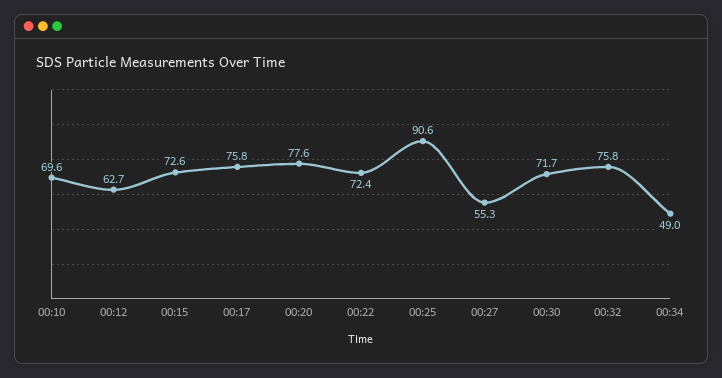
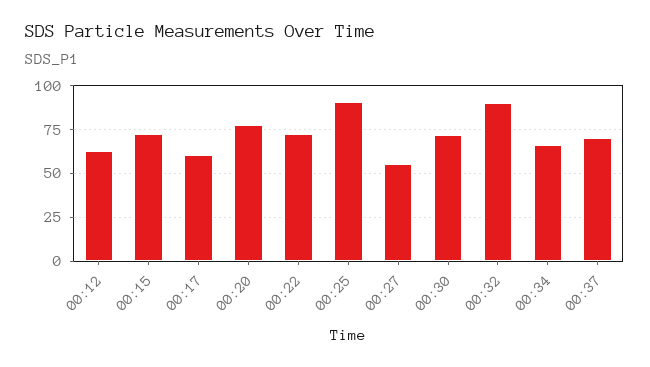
00:10: 69.6 -> none
00:17: 75.8 -> 60
00:32: 75.8 -> 90
00:34: 49 -> 65
00:37: none -> 70

